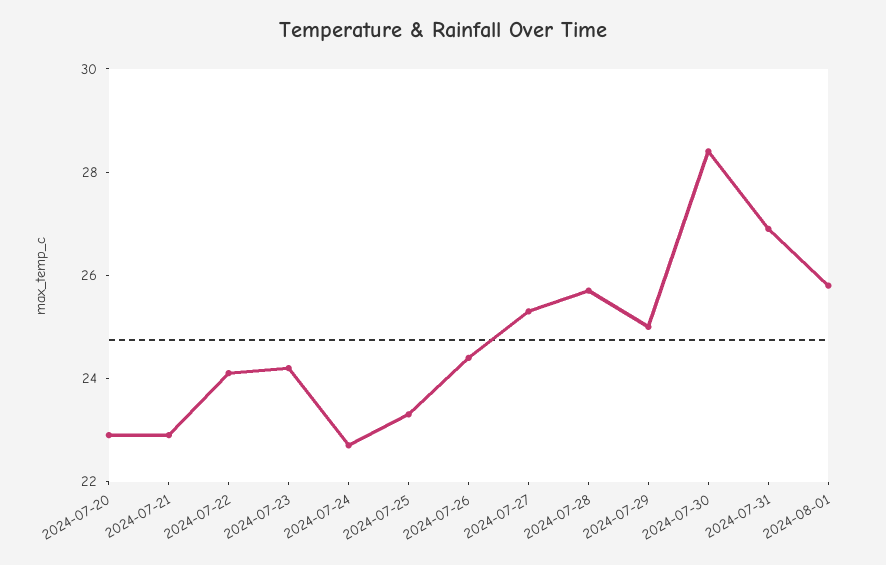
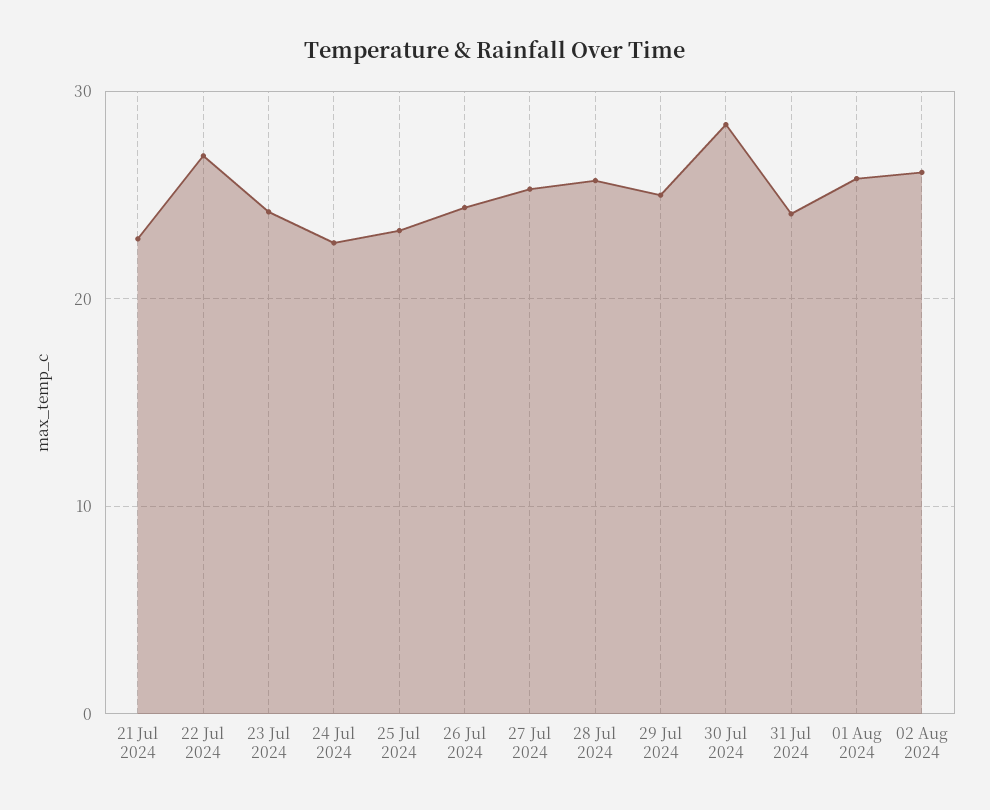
2024-07-20: 23 -> none
2024-07-22: 24 -> 27
2024-07-31: 27 -> 24
02 Aug 2024: none -> 26

